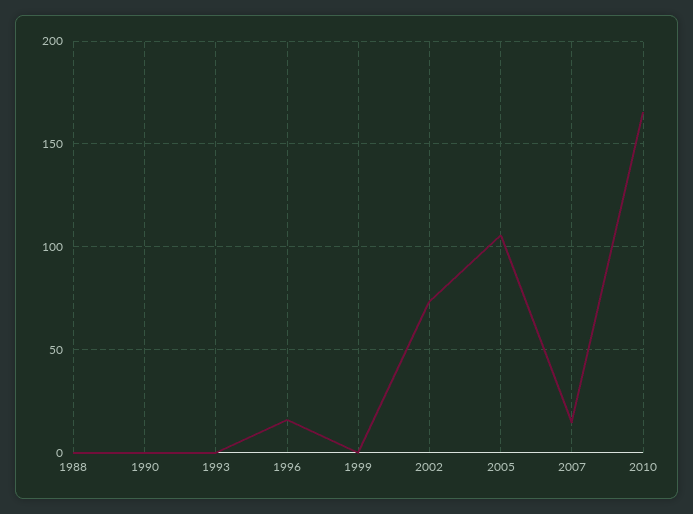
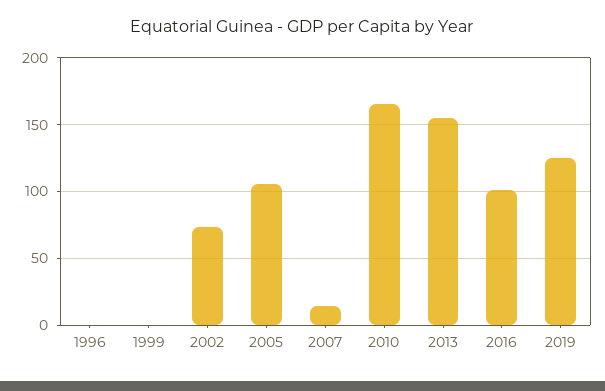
1988: 0 -> none
1990: 0 -> none
1993: 0 -> none
1996: 15 -> 0
2013: none -> 155
2016: none -> 100
2019: none -> 125

